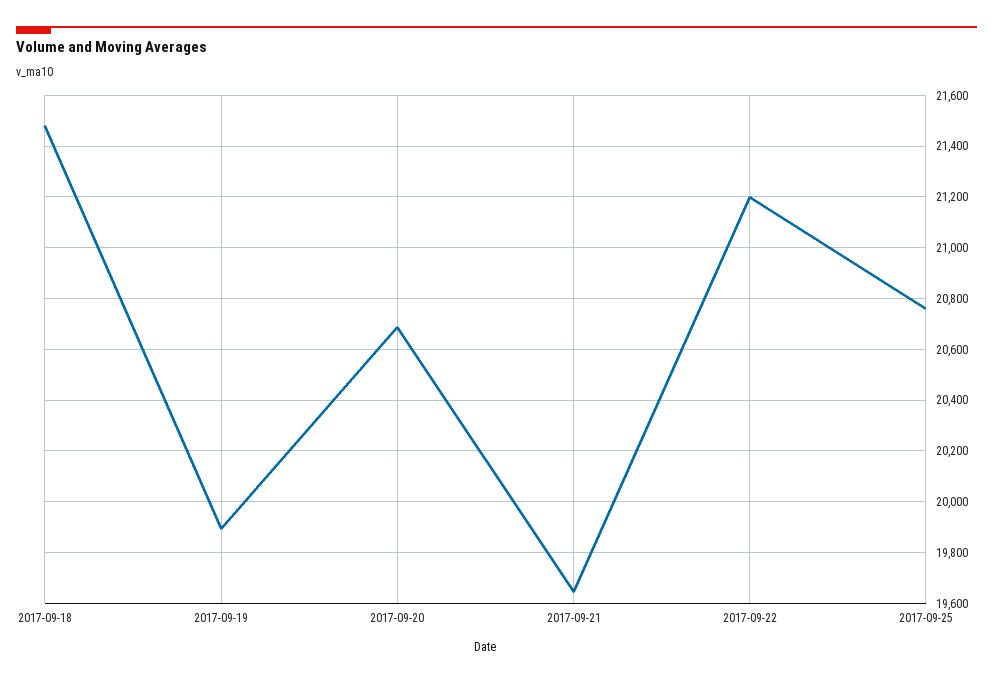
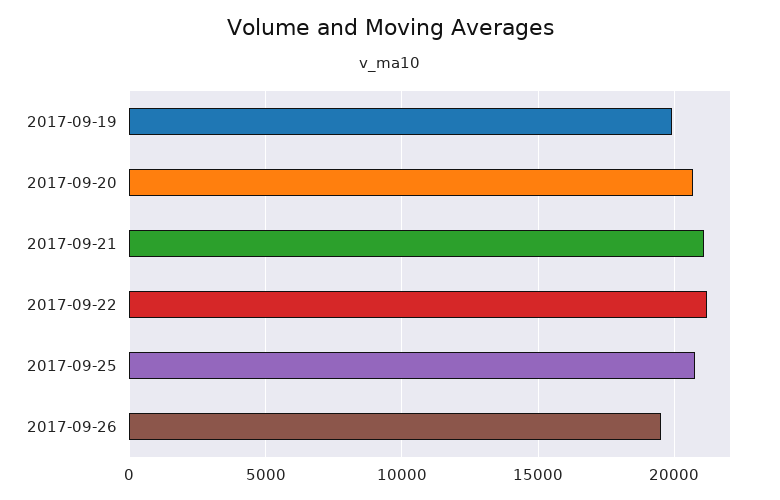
2017-09-18: 21475 -> none
2017-09-21: 19650 -> 21000
2017-09-26: none -> 19500

